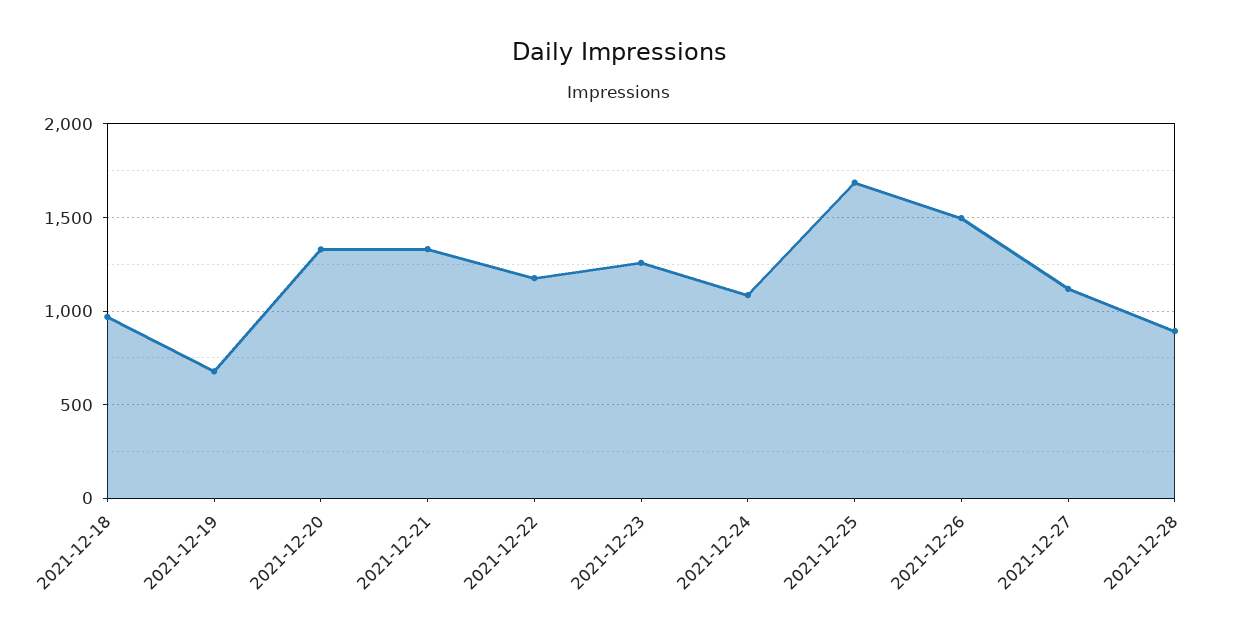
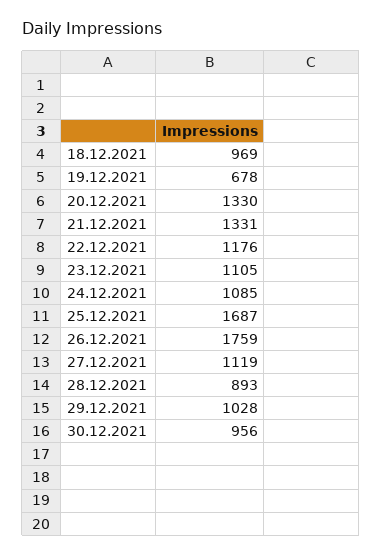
2021-12-23: 1250 -> 1105
2021-12-26: 1500 -> 1759
29.12.2021: none -> 1028
30.12.2021: none -> 956

